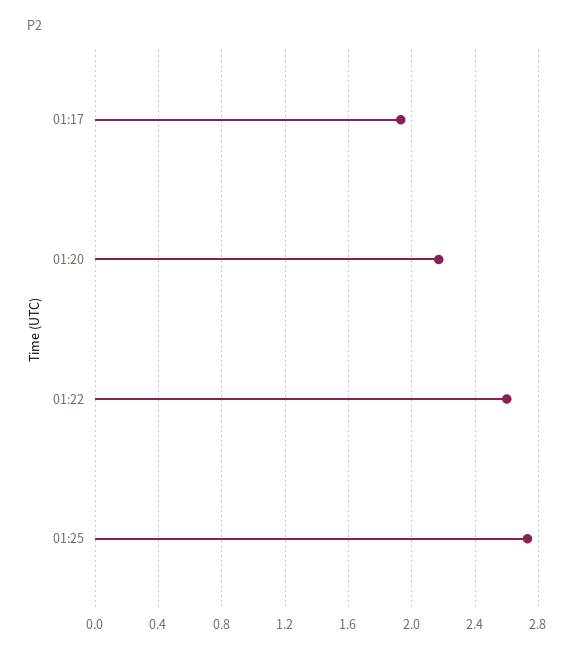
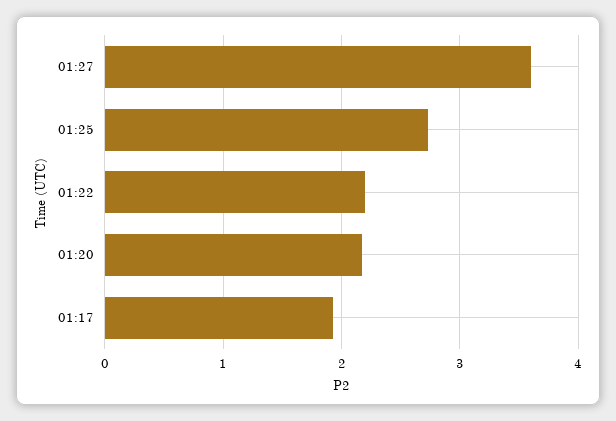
01:22: 2.6 -> 2.2
01:27: none -> 3.6

